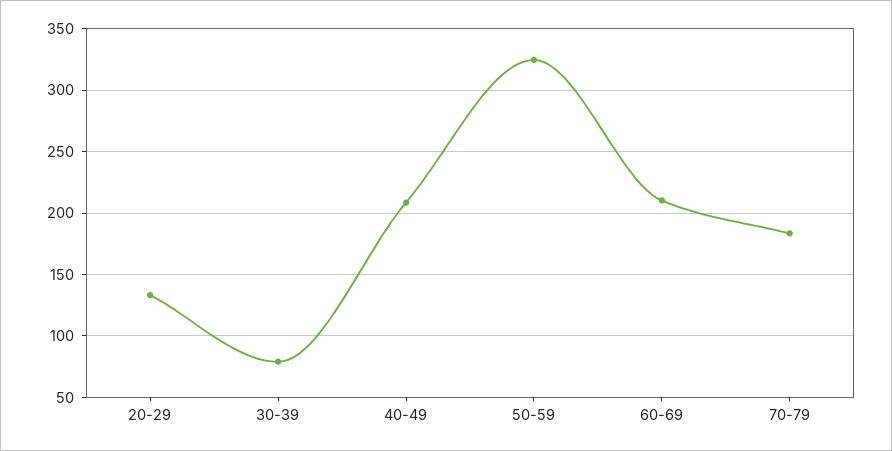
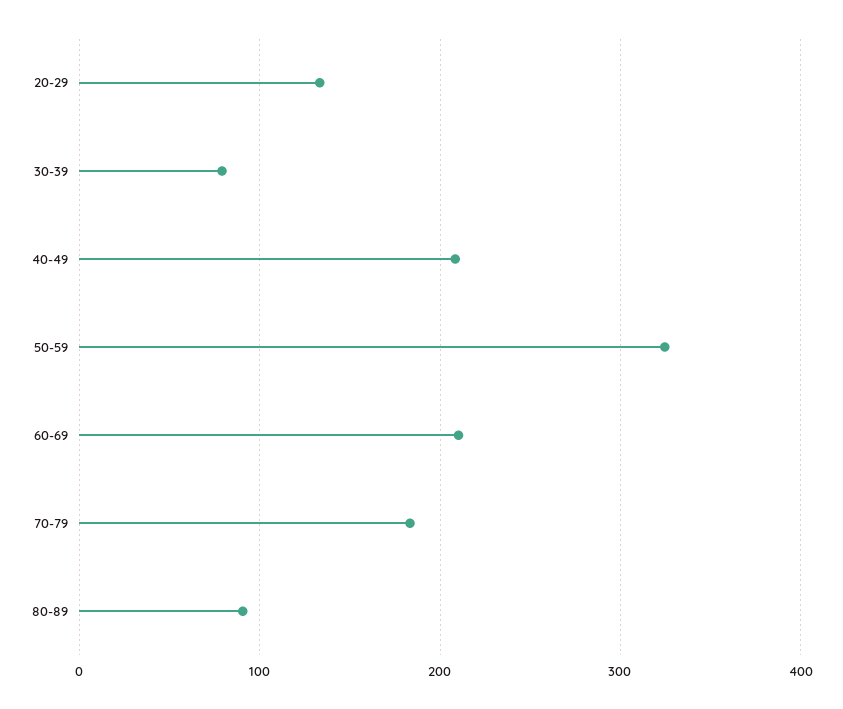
80-89: none -> 90

